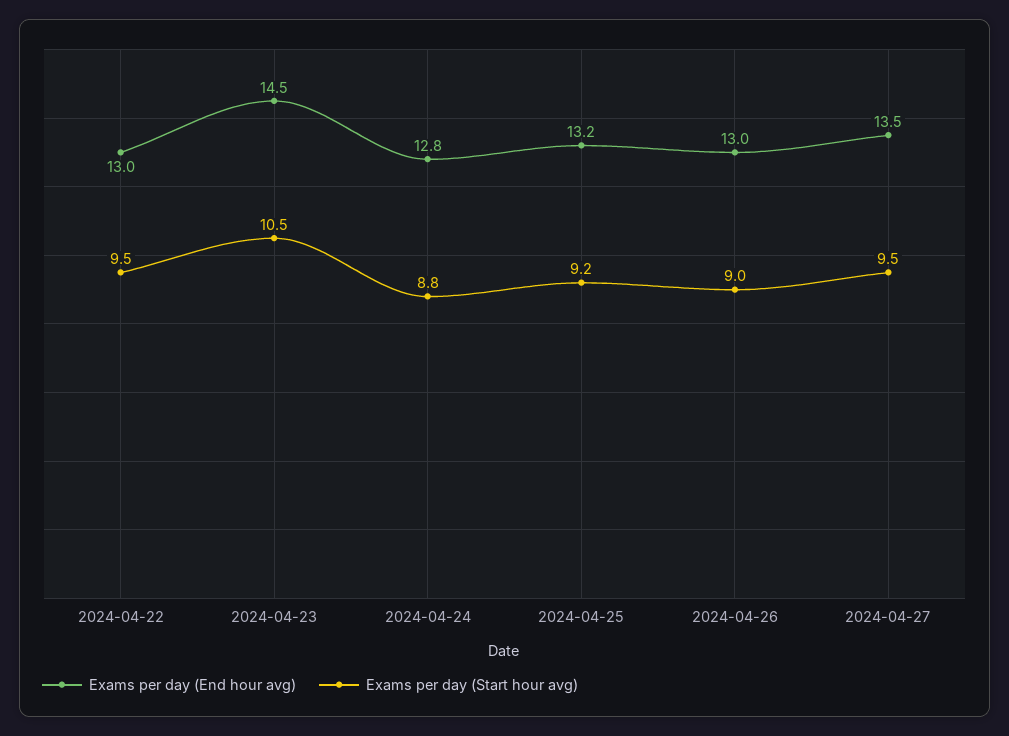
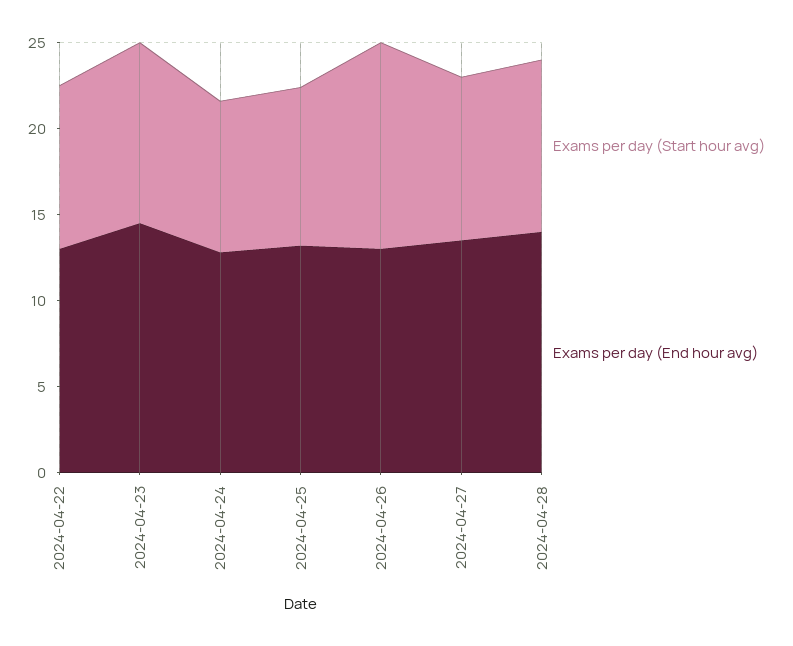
Exams per day (Start hour avg), 2024-04-26: 9 -> 12
Exams per day (Start hour avg), 2024-04-28: none -> 10
Exams per day (End hour avg), 2024-04-28: none -> 14

